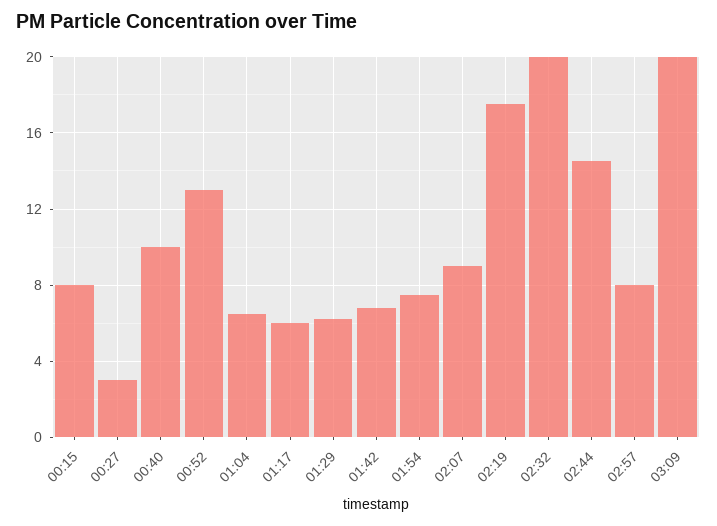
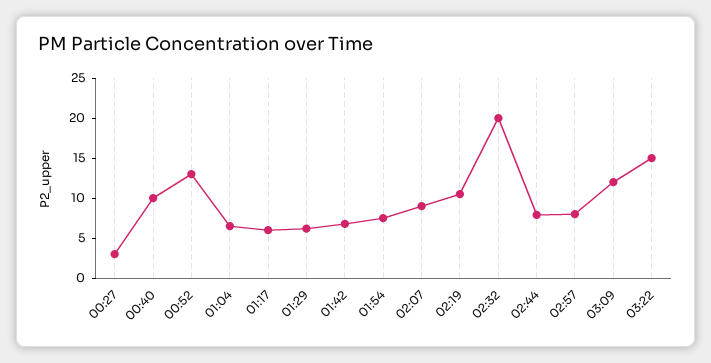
00:15: 8 -> none
02:19: 17.5 -> 10
02:44: 14.5 -> 7.5
03:09: 20 -> 12.5
03:22: none -> 15

